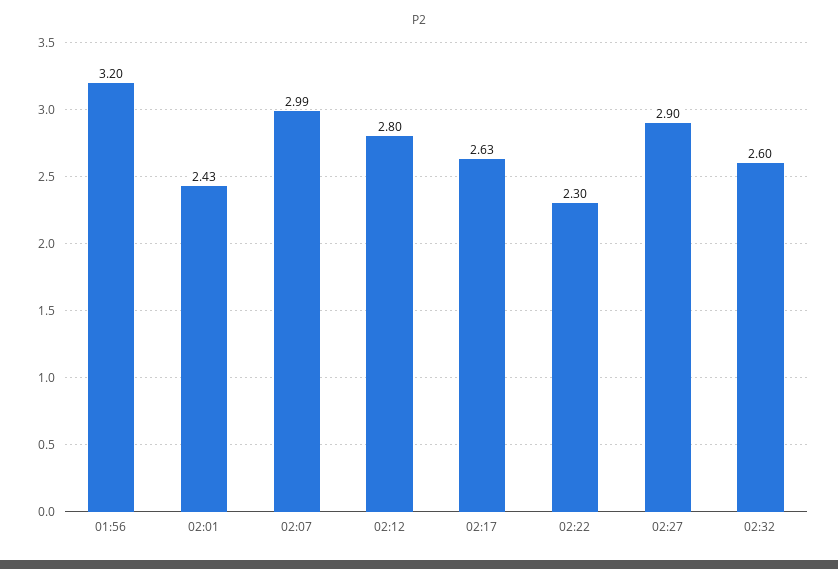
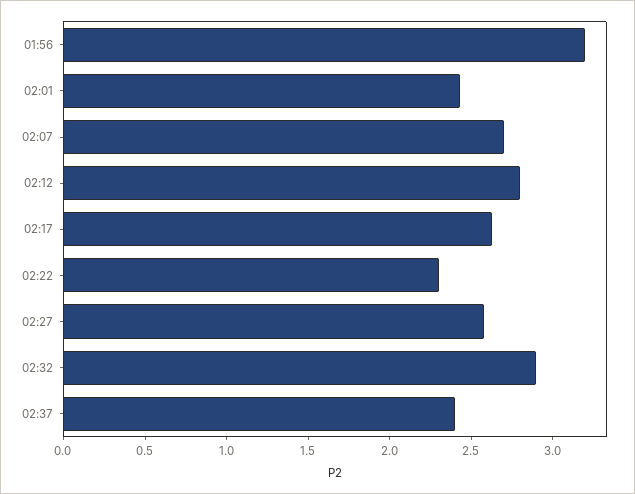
02:07: 2.99 -> 2.7
02:27: 2.9 -> 2.6
02:32: 2.6 -> 2.9
02:37: none -> 2.4

